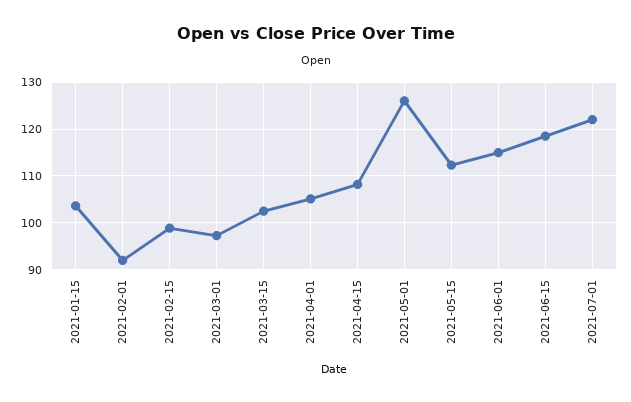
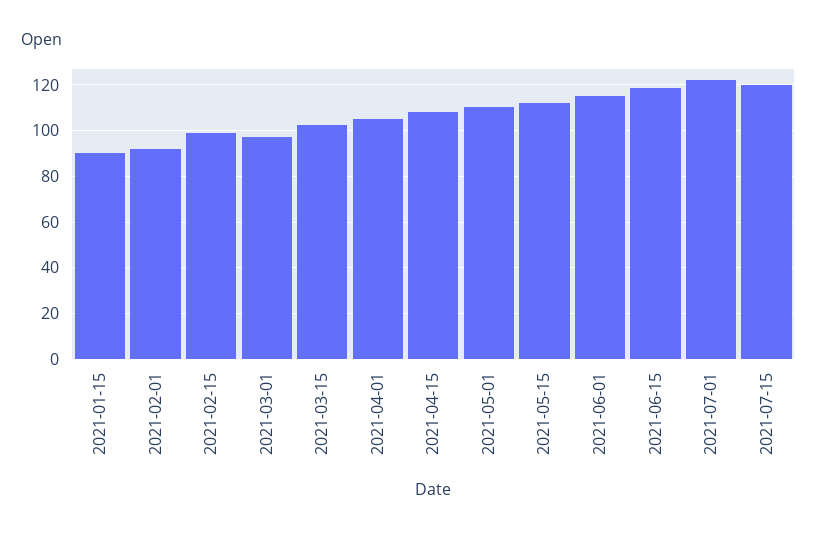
2021-01-15: 104 -> 90
2021-05-01: 126 -> 110
2021-07-15: none -> 120

